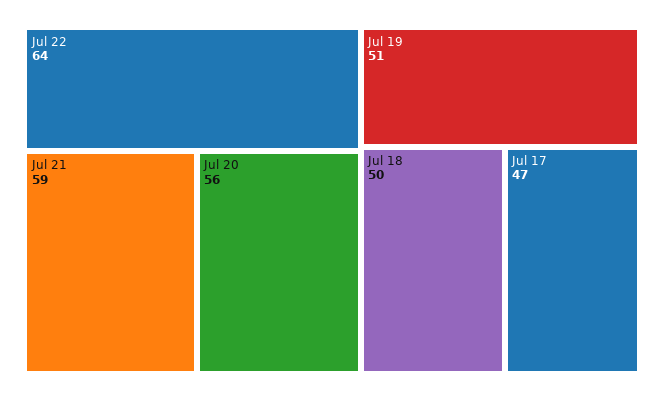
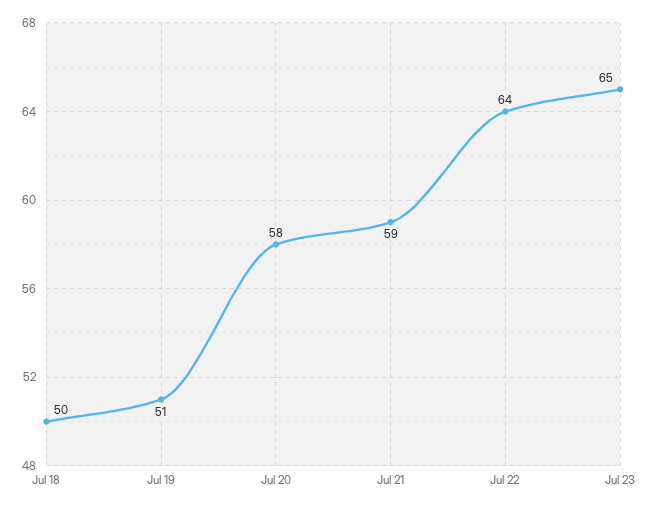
Jul 20: 56 -> 58
Jul 17: 47 -> none
Jul 23: none -> 65

